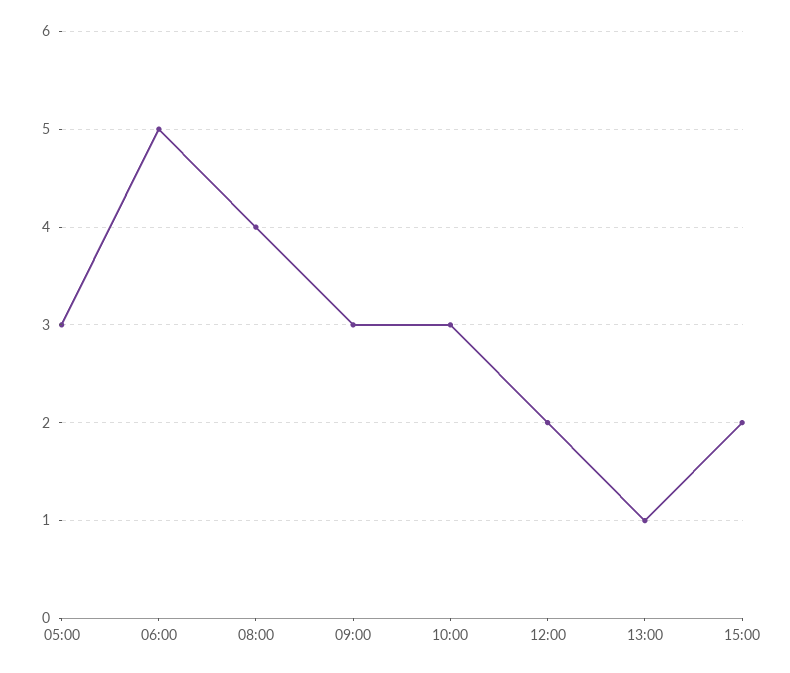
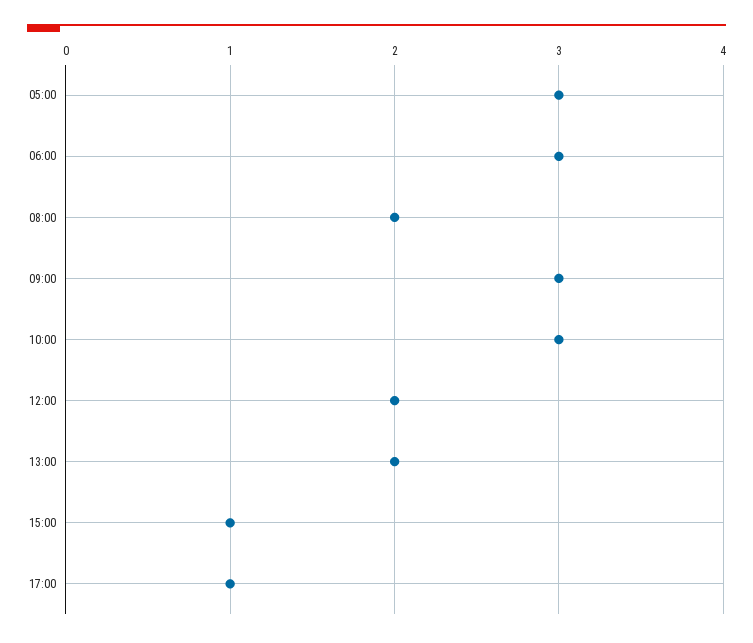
06:00: 5 -> 3
08:00: 4 -> 2
13:00: 1 -> 2
15:00: 2 -> 1
17:00: none -> 1

